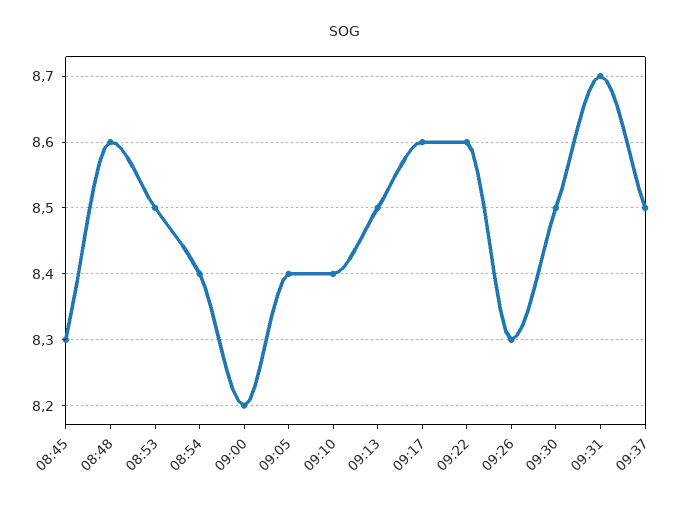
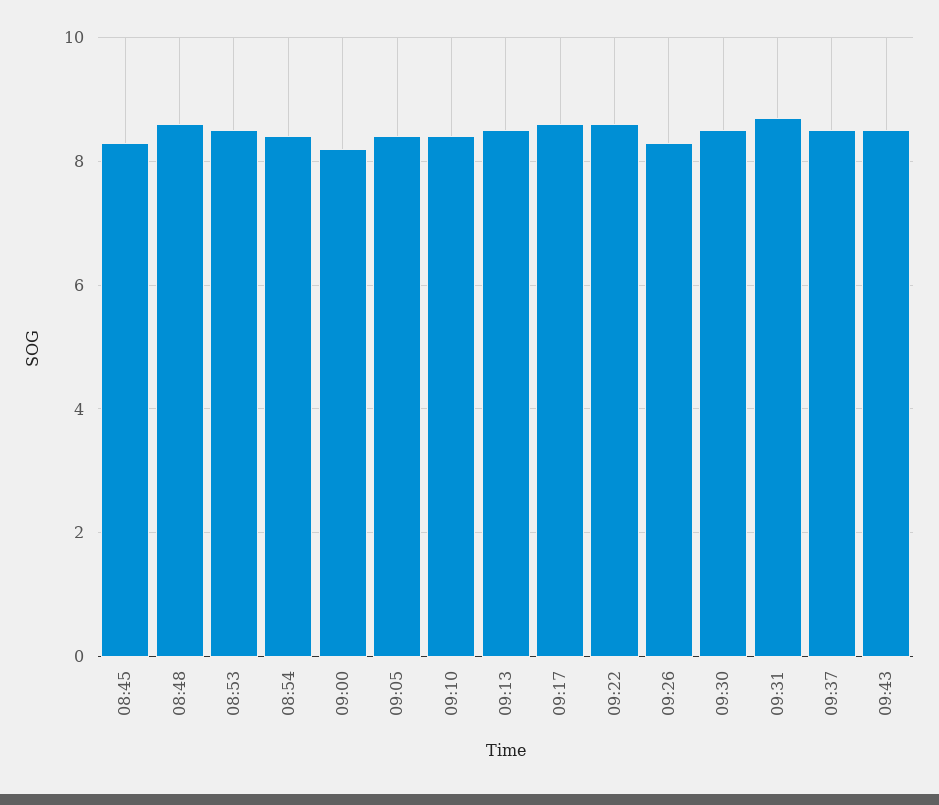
09:43: none -> 8.5

